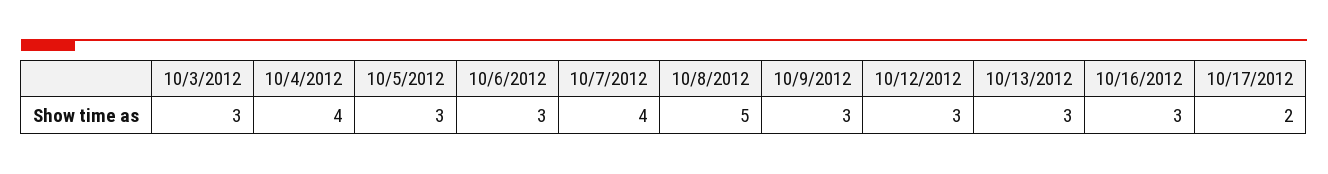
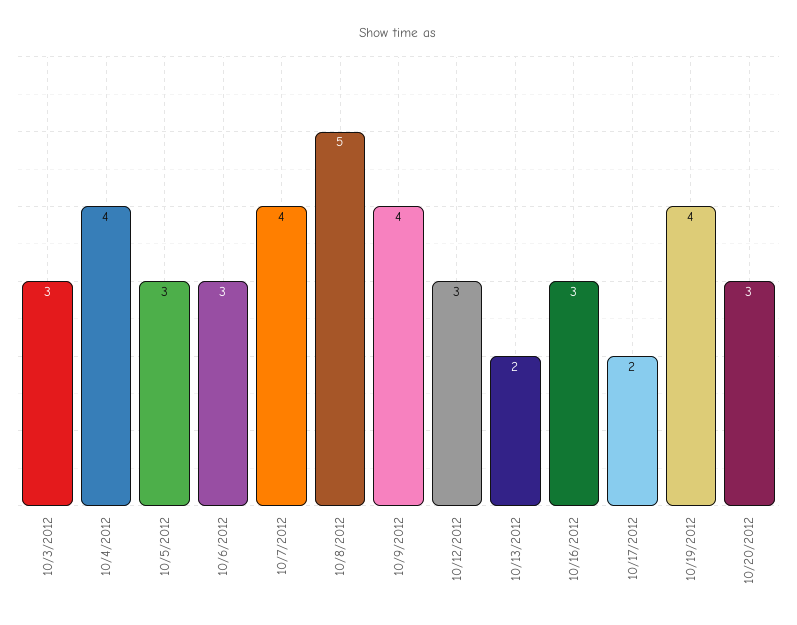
10/9/2012: 3 -> 4
10/13/2012: 3 -> 2
10/19/2012: none -> 4
10/20/2012: none -> 3

